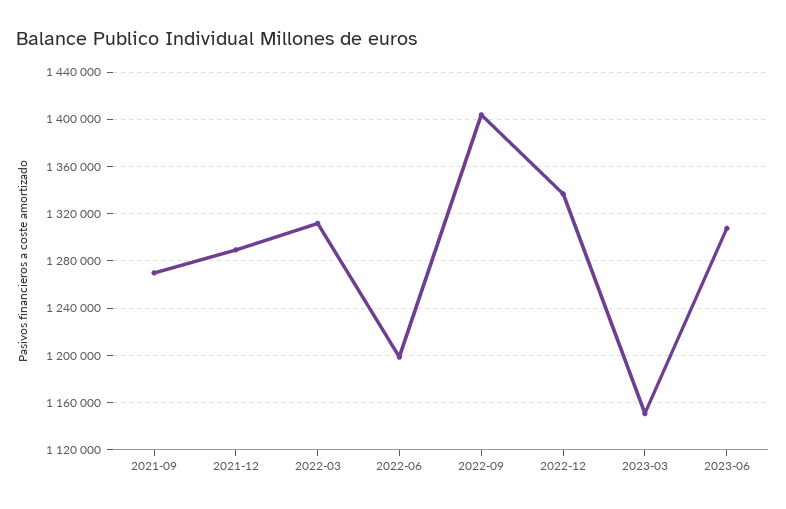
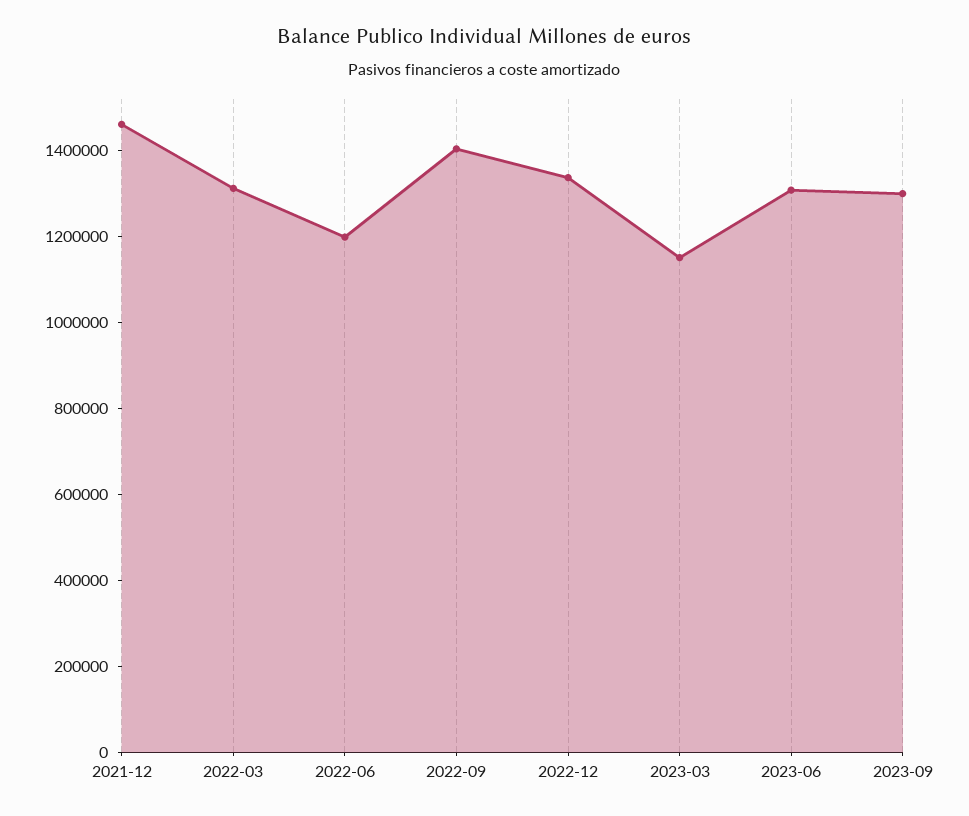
2021-09: 1270000 -> none
2021-12: 1290000 -> 1450000
2023-09: none -> 1300000

